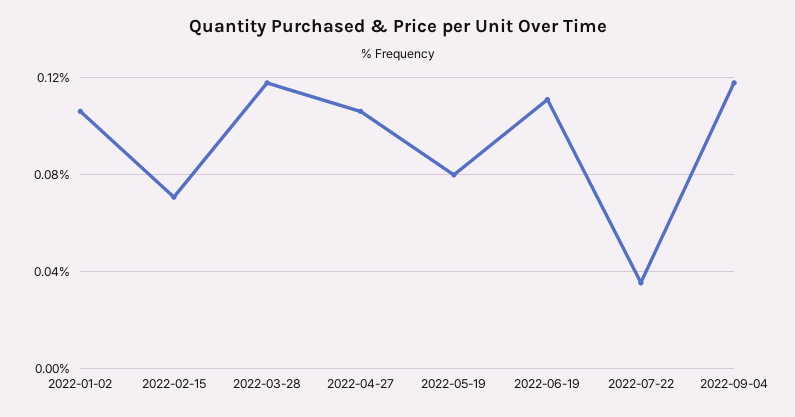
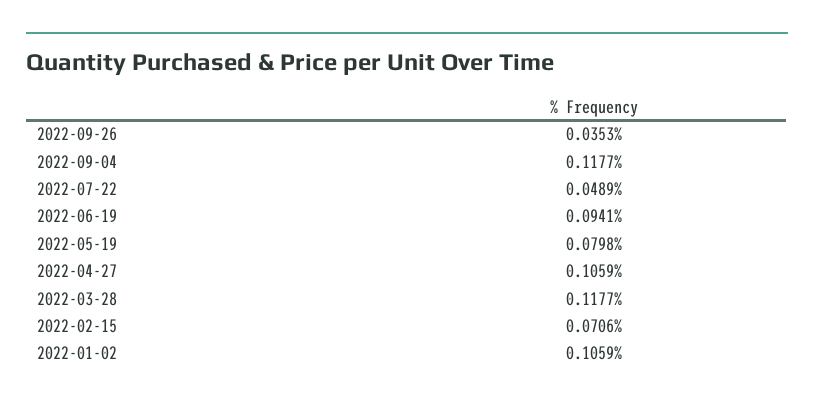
2022-06-19: 0.11 -> 0.0941
2022-07-22: 0.035 -> 0.0489
2022-09-26: none -> 0.0353

